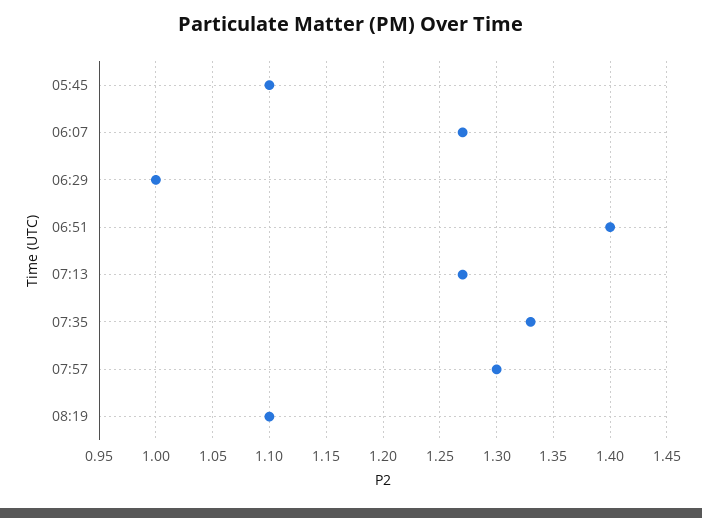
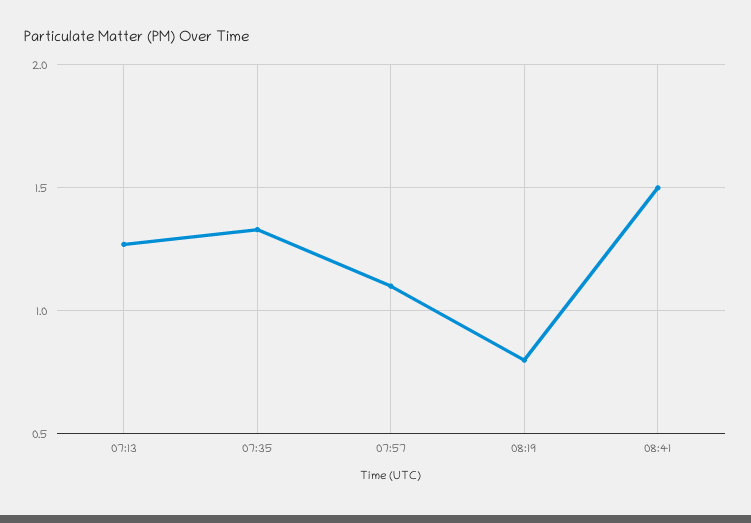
05:45: 1.1 -> none
06:07: 1.27 -> none
06:29: 1 -> none
06:51: 1.4 -> none
07:57: 1.3 -> 1.1
08:19: 1.1 -> 0.8
08:41: none -> 1.5

